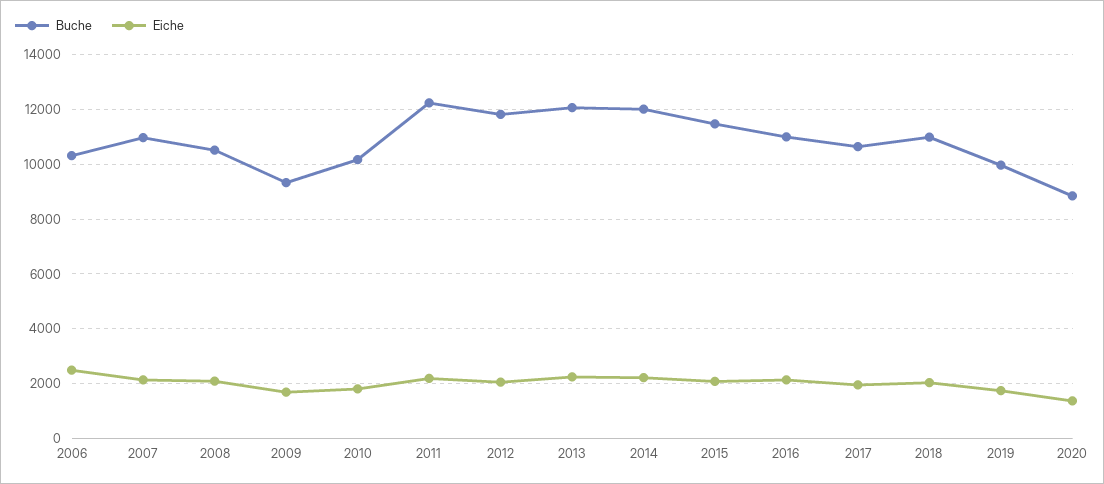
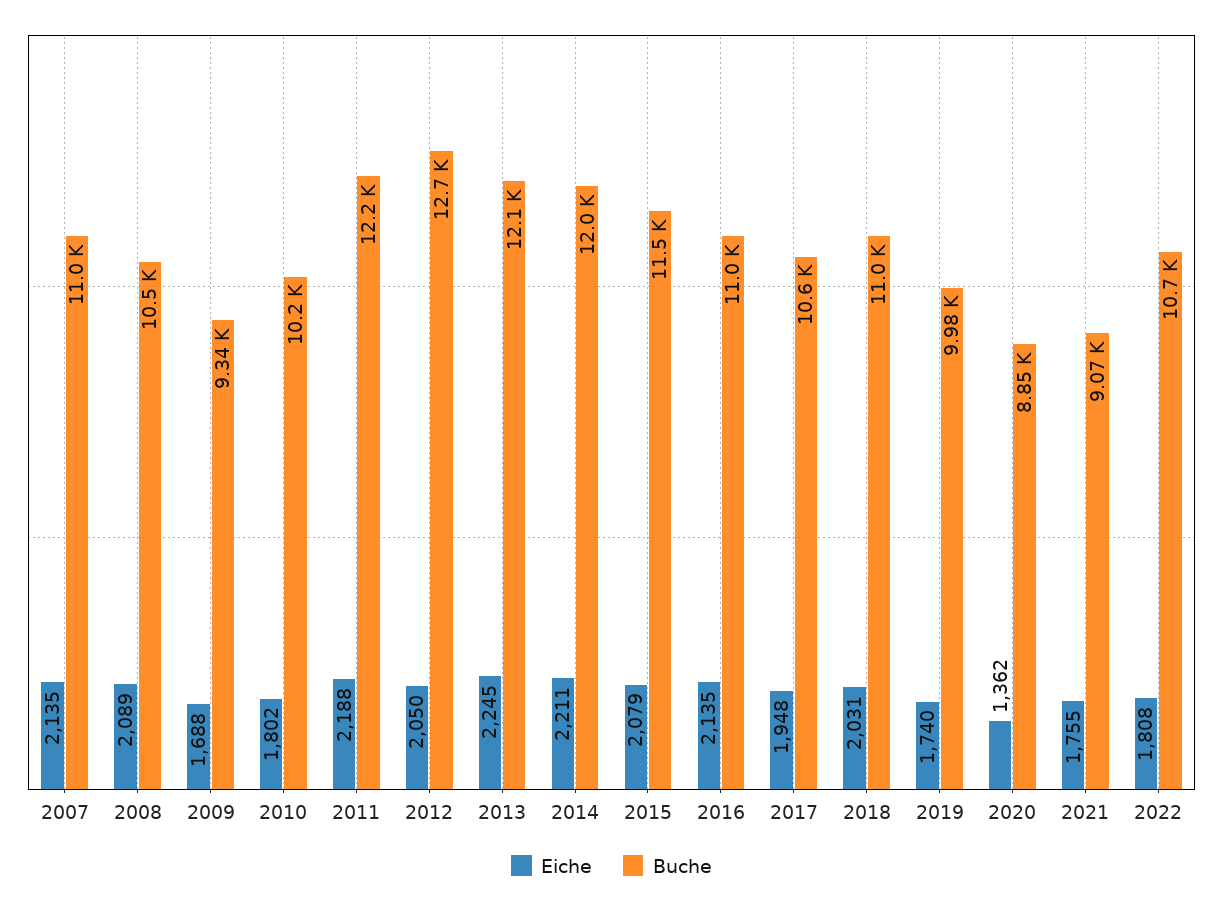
Buche, 2006: 10250 -> none
Eiche, 2006: 2500 -> none
Buche, 2012: 11750 -> 12700
Eiche, 2021: none -> 1755
Buche, 2021: none -> 9070
Eiche, 2022: none -> 1808
Buche, 2022: none -> 10700

